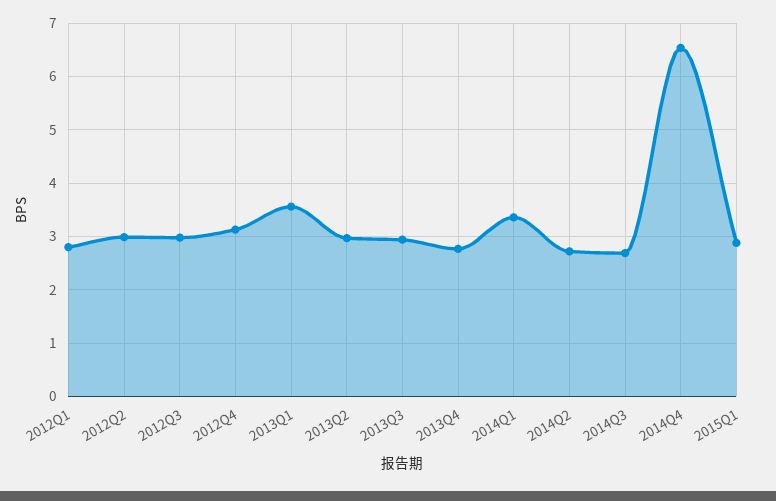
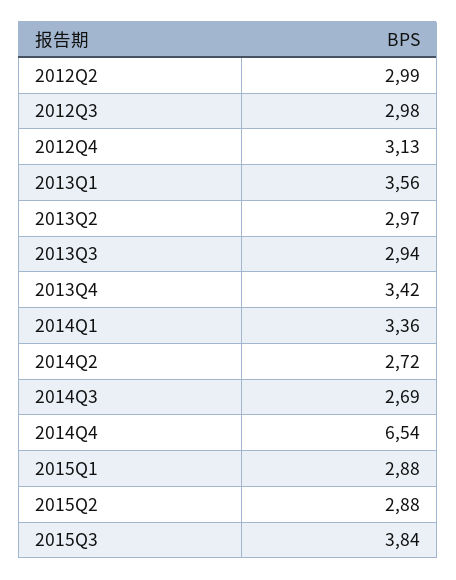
2012Q1: 2.8 -> none
2013Q4: 2.8 -> 3.42
2015Q2: none -> 2.88
2015Q3: none -> 3.84

